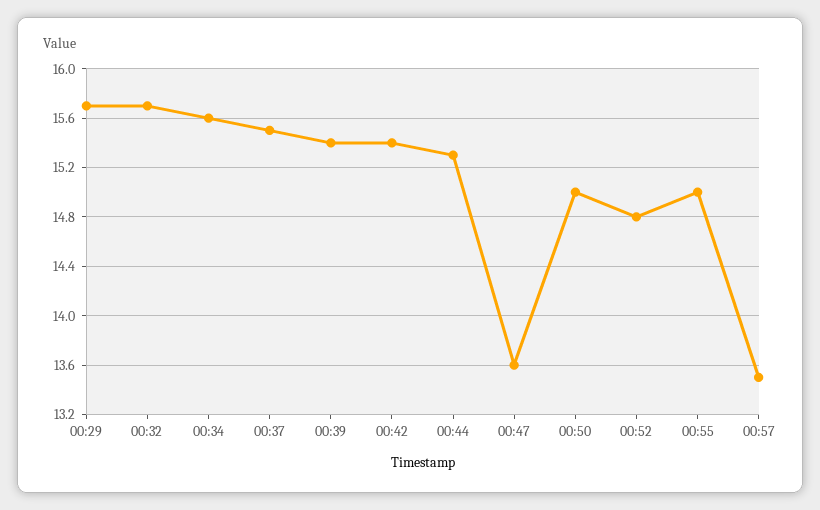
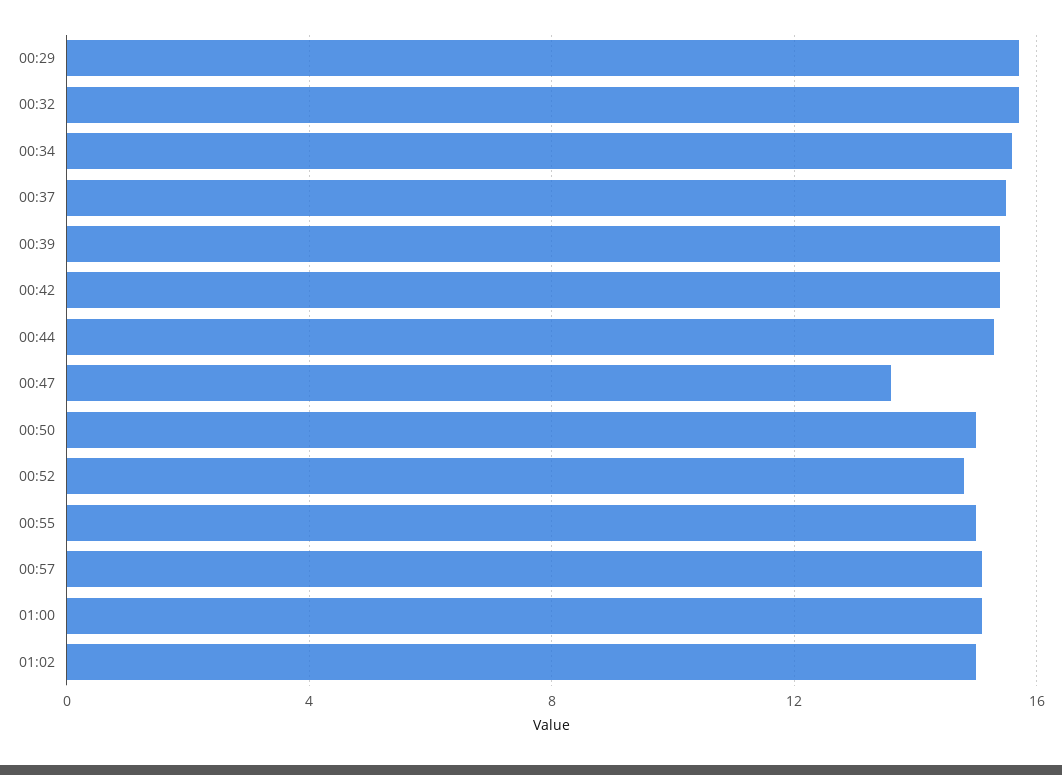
00:57: 13.5 -> 15
01:00: none -> 15
01:02: none -> 15

